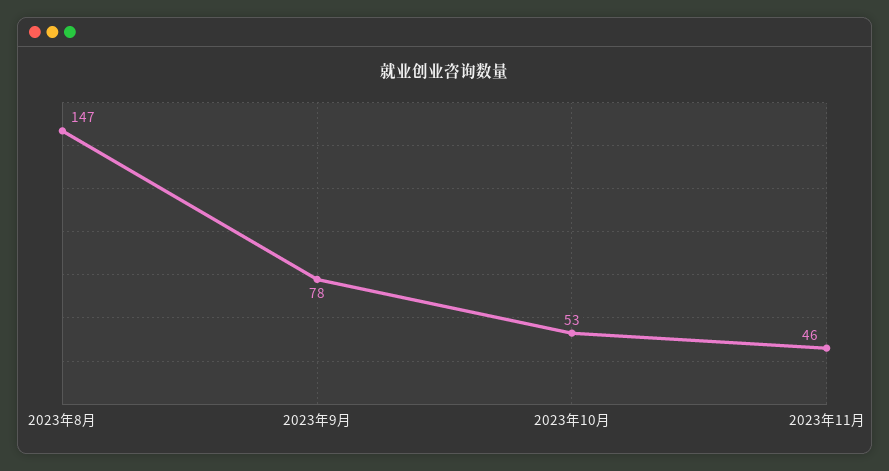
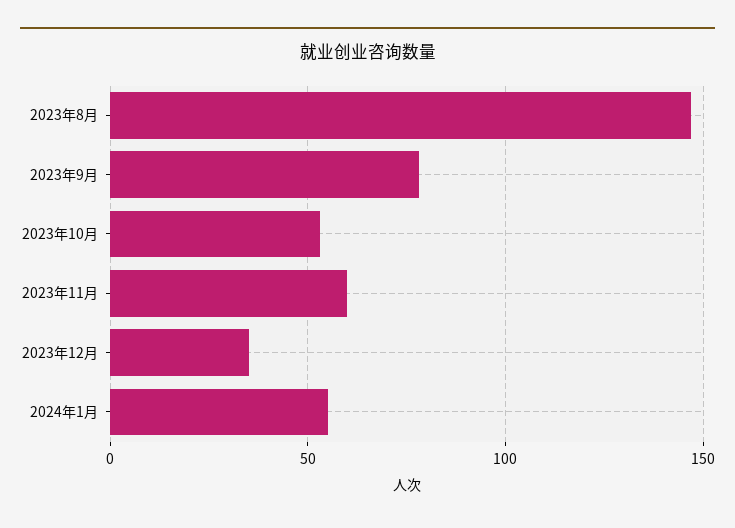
2023年11月: 46 -> 60
2023年12月: none -> 35
2024年1月: none -> 55

